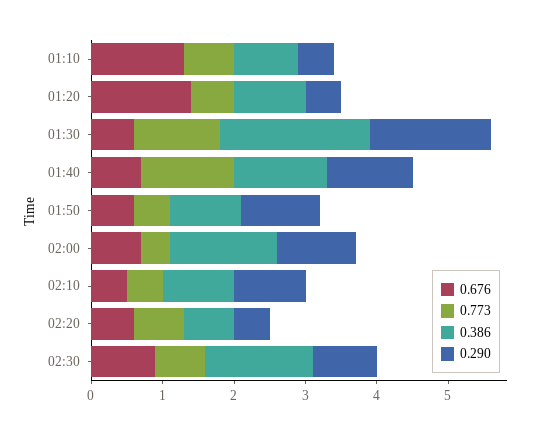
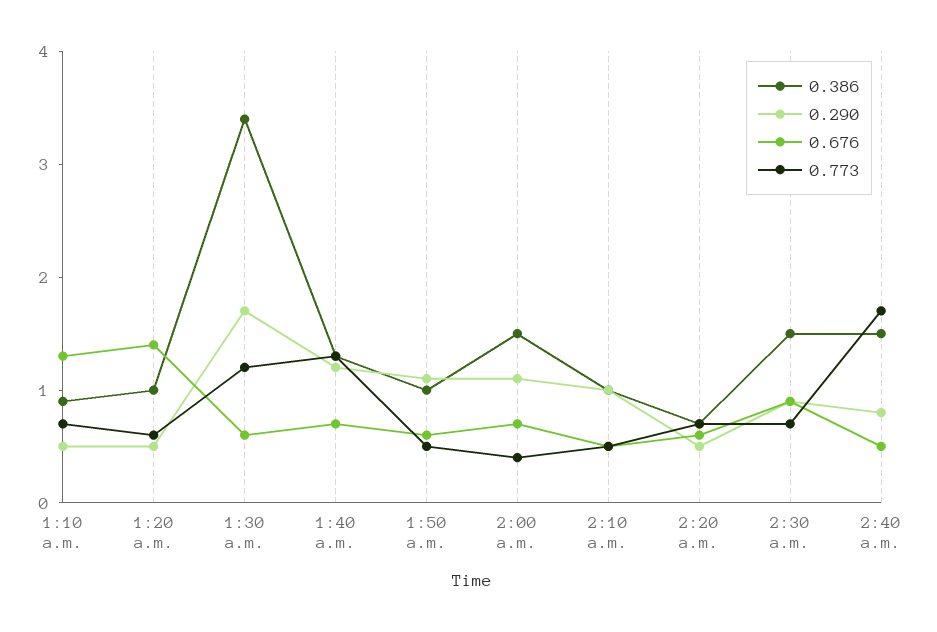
0.386, 01:30: 2 -> 3.4
0.386, 2:40 a.m.: none -> 1.5
0.290, 2:40 a.m.: none -> 0.8
0.676, 2:40 a.m.: none -> 0.5
0.773, 2:40 a.m.: none -> 1.7

